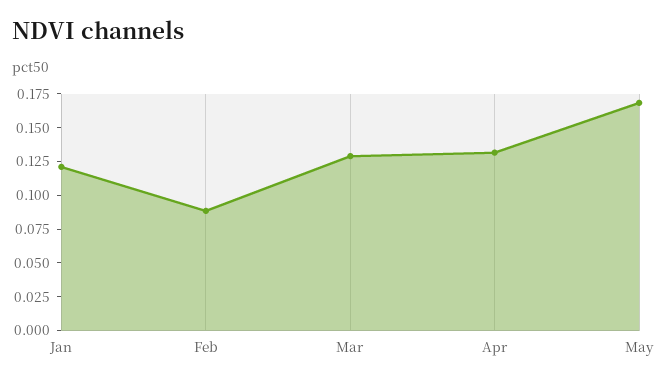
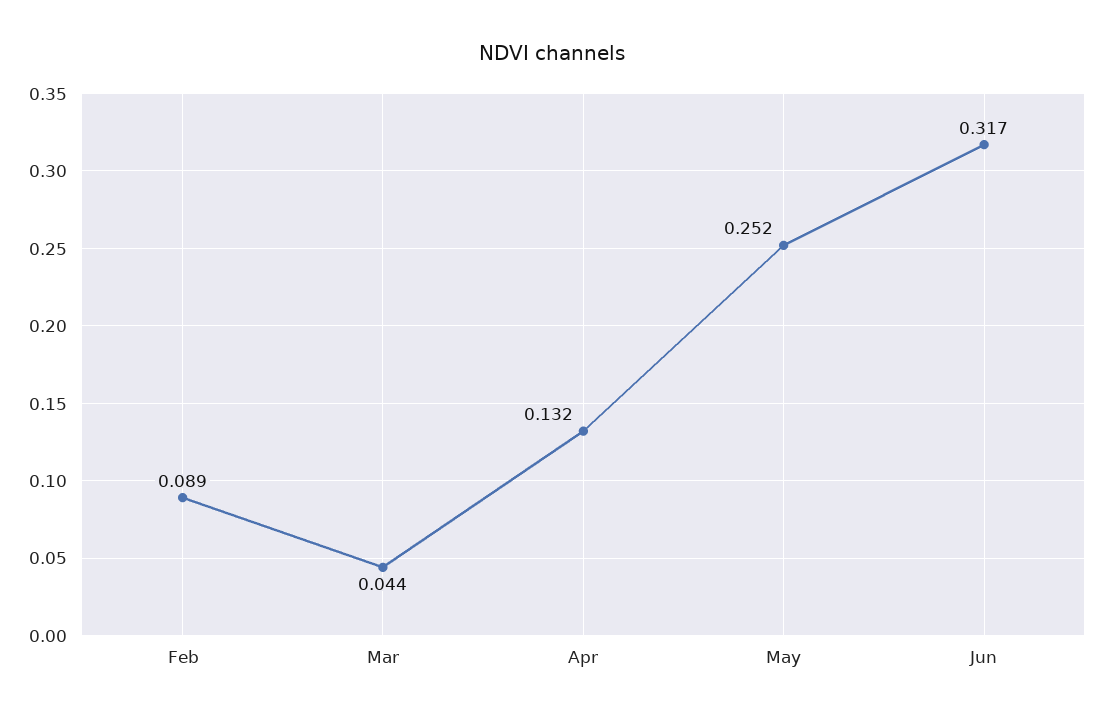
Jan: 0.125 -> none
Mar: 0.125 -> 0.044
May: 0.175 -> 0.252
Jun: none -> 0.317

